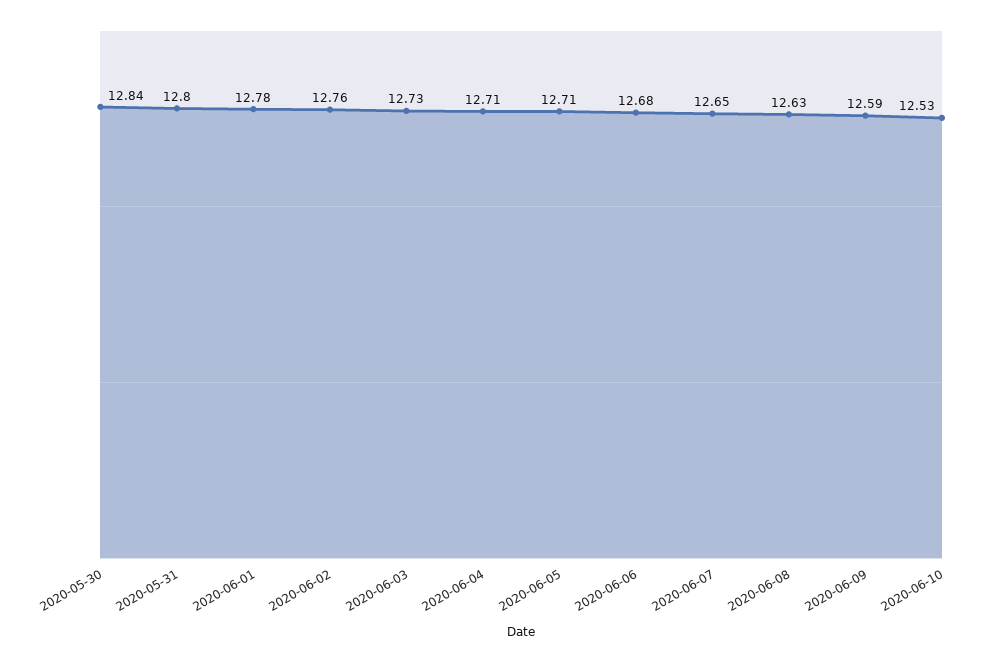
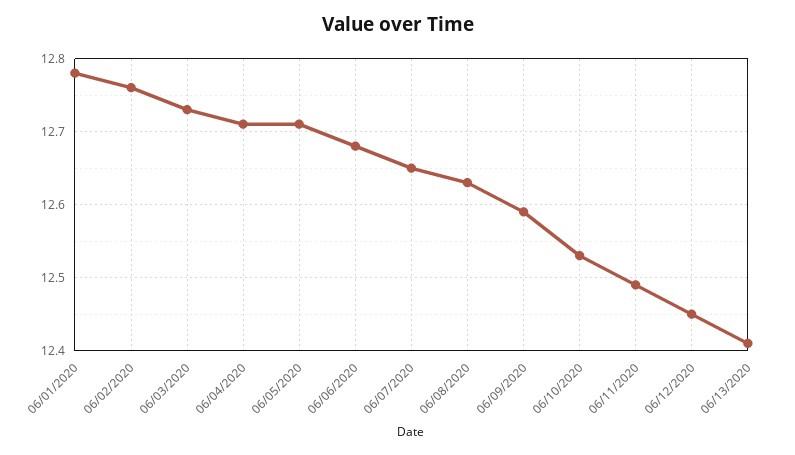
2020-05-30: 12.84 -> none
2020-05-31: 12.8 -> none
06/11/2020: none -> 12.49
06/12/2020: none -> 12.45
06/13/2020: none -> 12.41

